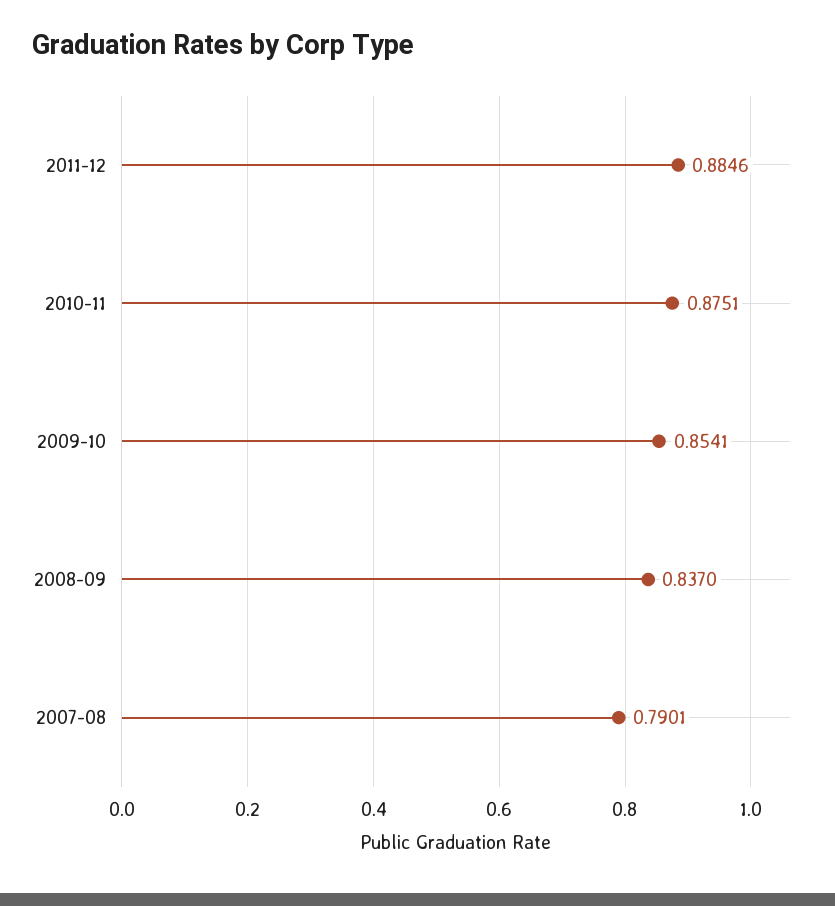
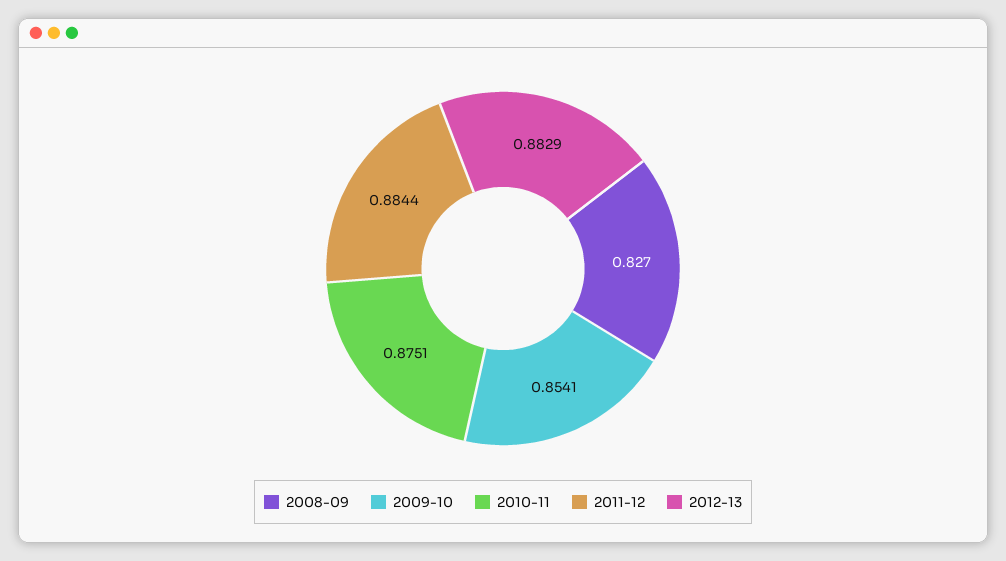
2011-12: 0.8846 -> 0.8844
2008-09: 0.837 -> 0.827
2007-08: 0.7901 -> none
2012-13: none -> 0.8829

